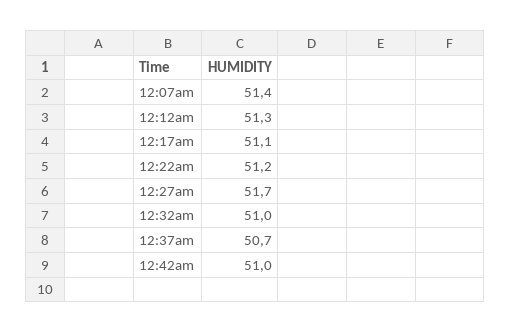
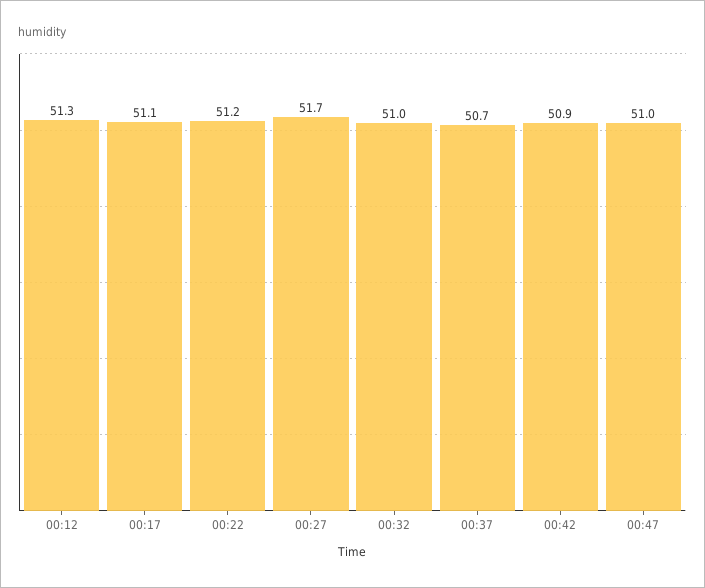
12:07am: 51.4 -> none
12:42am: 51 -> 50.9
00:47: none -> 51

